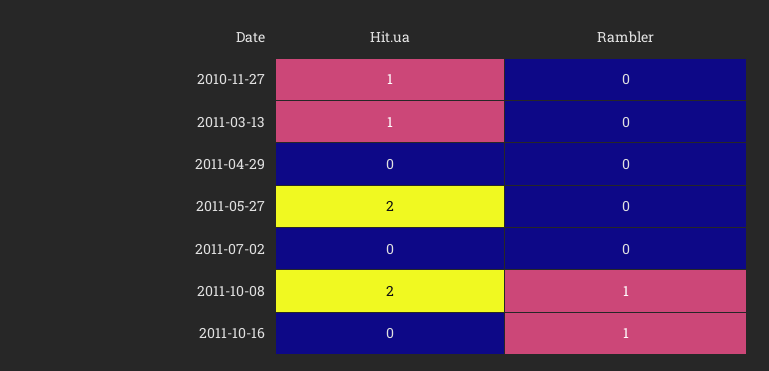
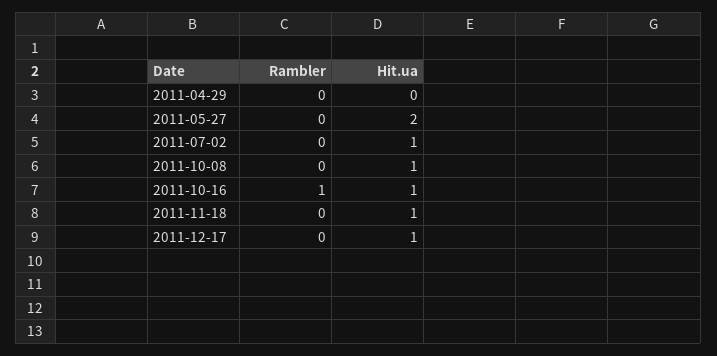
Hit.ua, 2010-11-27: 1 -> none
Rambler, 2010-11-27: 0 -> none
Hit.ua, 2011-03-13: 1 -> none
Rambler, 2011-03-13: 0 -> none
Hit.ua, 2011-07-02: 0 -> 1
Hit.ua, 2011-10-08: 2 -> 1
Rambler, 2011-10-08: 1 -> 0
Hit.ua, 2011-10-16: 0 -> 1
Rambler, 2011-11-18: none -> 0
Hit.ua, 2011-11-18: none -> 1
Rambler, 2011-12-17: none -> 0
Hit.ua, 2011-12-17: none -> 1

